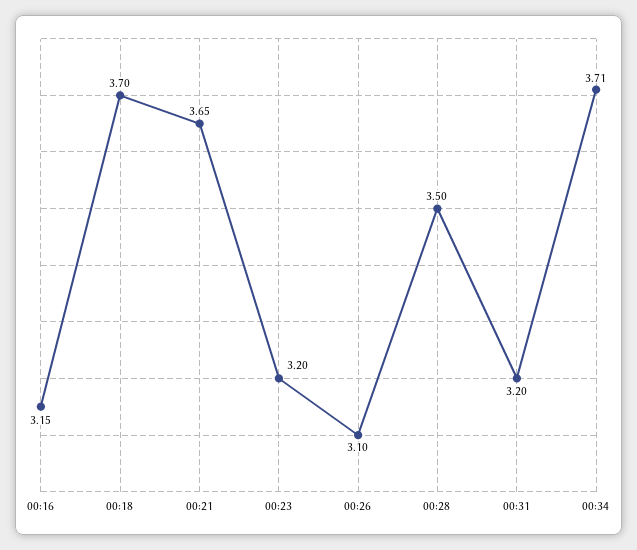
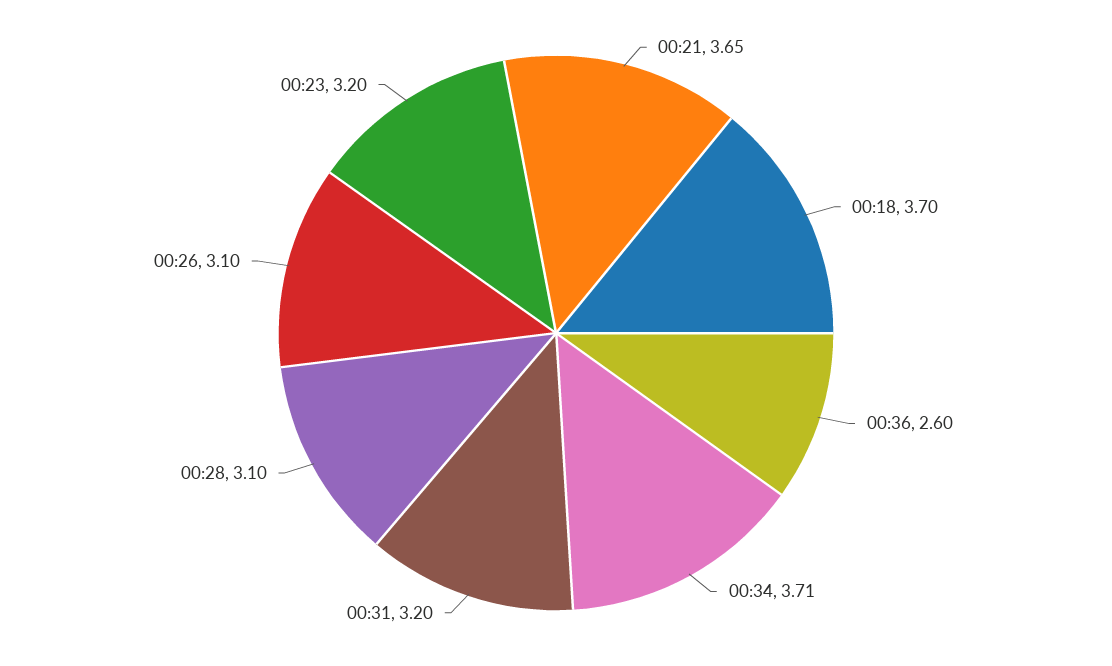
00:16: 3.15 -> none
00:28: 3.5 -> 3.1
00:36: none -> 2.6

